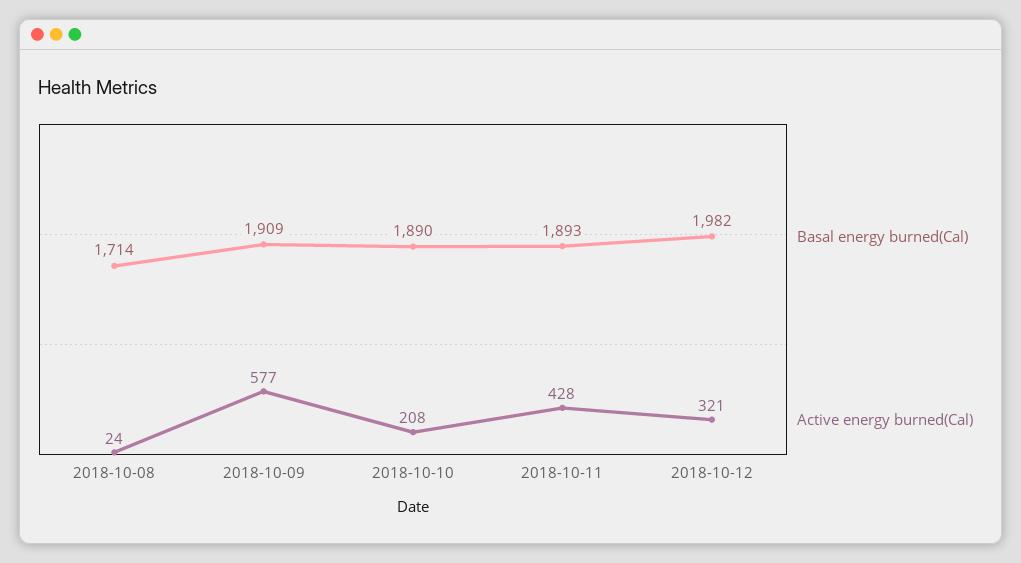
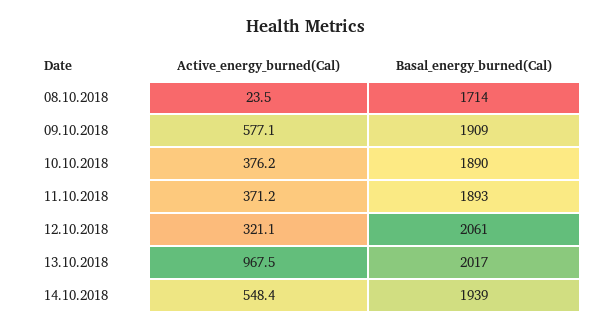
Active energy burned(Cal), 2018-10-10: 208 -> 376.2
Active energy burned(Cal), 2018-10-11: 428 -> 371.2
Basal energy burned(Cal), 2018-10-12: 1982 -> 2061
Active energy burned(Cal), 13.10.2018: none -> 967.5
Basal energy burned(Cal), 13.10.2018: none -> 2017
Active energy burned(Cal), 14.10.2018: none -> 548.4
Basal energy burned(Cal), 14.10.2018: none -> 1939

